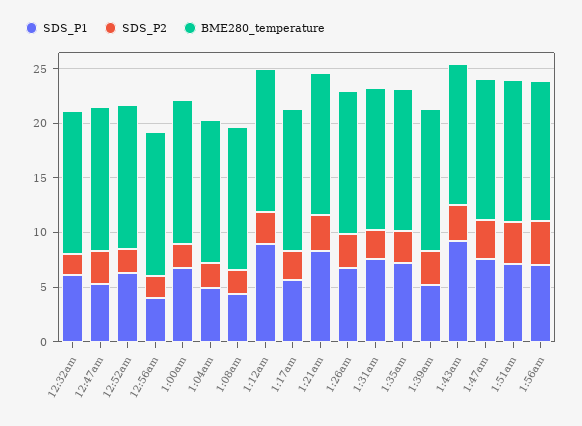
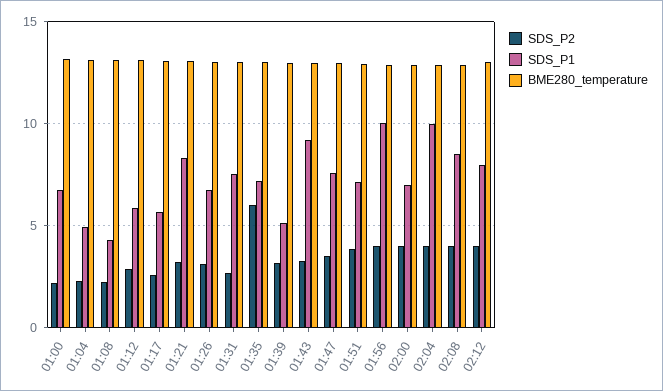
SDS_P1, 12:32am: 6 -> none
SDS_P2, 12:32am: 2 -> none
BME280_temperature, 12:32am: 13 -> none
SDS_P1, 12:47am: 5 -> none
SDS_P2, 12:47am: 3 -> none
BME280_temperature, 12:47am: 13 -> none
SDS_P1, 12:52am: 6 -> none
SDS_P2, 12:52am: 2 -> none
BME280_temperature, 12:52am: 13 -> none
SDS_P1, 12:56am: 4 -> none
SDS_P2, 12:56am: 2 -> none
BME280_temperature, 12:56am: 13 -> none
SDS_P1, 1:12am: 9 -> 6
SDS_P2, 1:35am: 3 -> 6
SDS_P1, 1:56am: 7 -> 10
SDS_P2, 02:00: none -> 4
SDS_P1, 02:00: none -> 7
BME280_temperature, 02:00: none -> 13
SDS_P2, 02:04: none -> 4
SDS_P1, 02:04: none -> 10
BME280_temperature, 02:04: none -> 13
SDS_P2, 02:08: none -> 4
SDS_P1, 02:08: none -> 8.5
BME280_temperature, 02:08: none -> 13
SDS_P2, 02:12: none -> 4
SDS_P1, 02:12: none -> 8
BME280_temperature, 02:12: none -> 13

